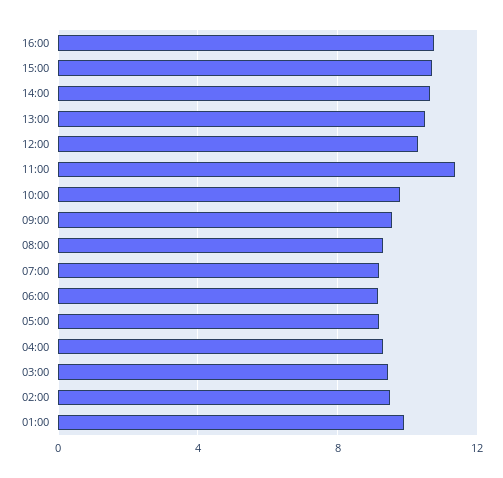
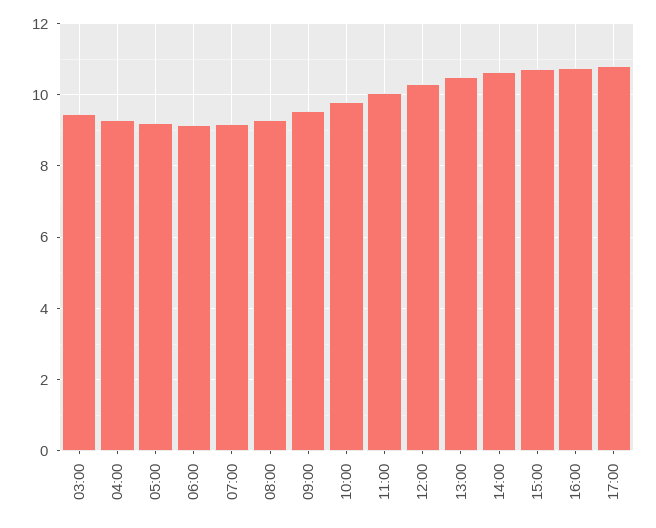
11:00: 11.5 -> 10
02:00: 9.5 -> none
01:00: 10 -> none
17:00: none -> 10.8

